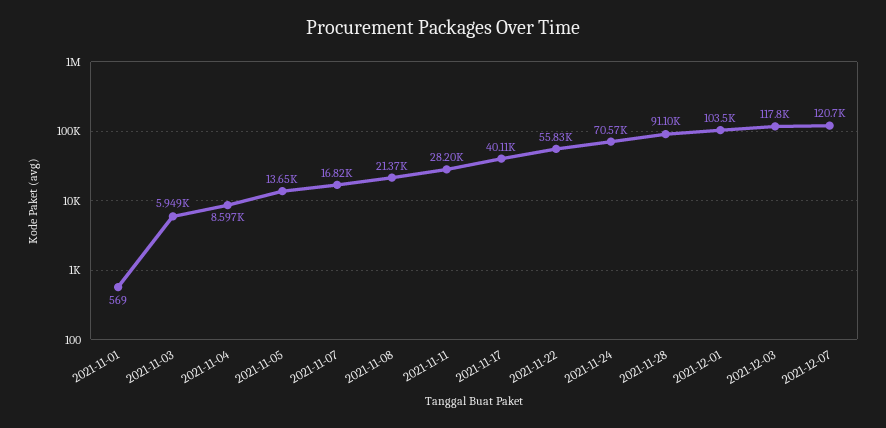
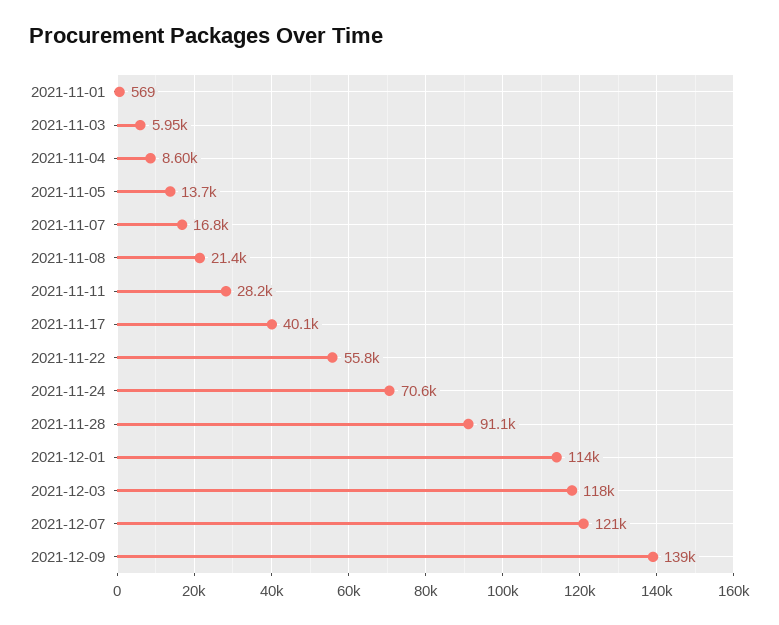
2021-12-01: 103500 -> 114000
2021-12-09: none -> 139000

